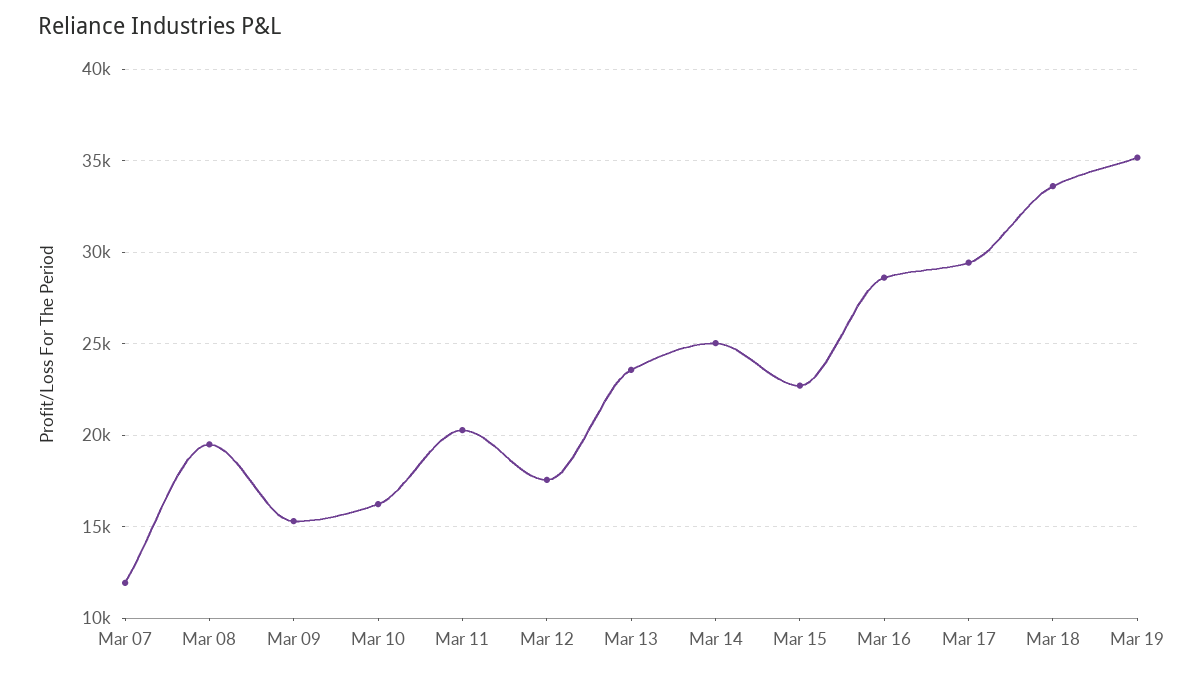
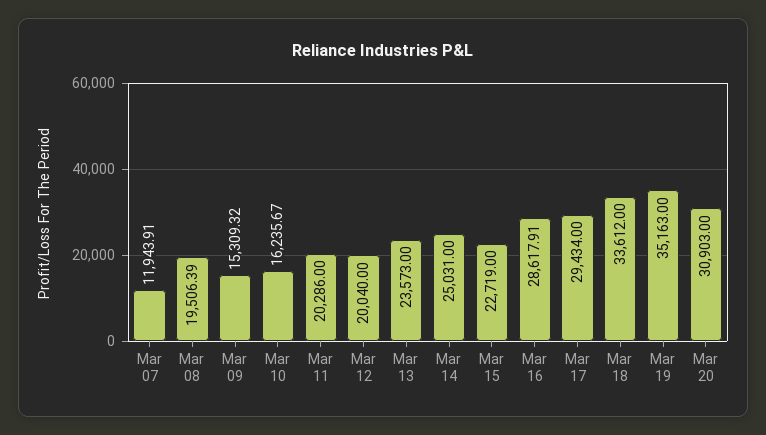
Mar 12: 17500 -> 20040
Mar 20: none -> 30903

